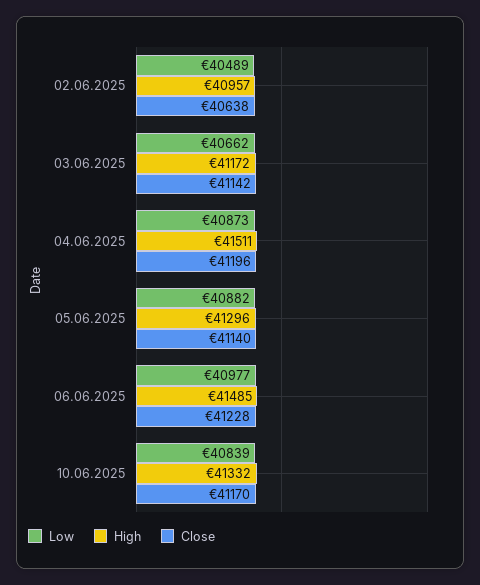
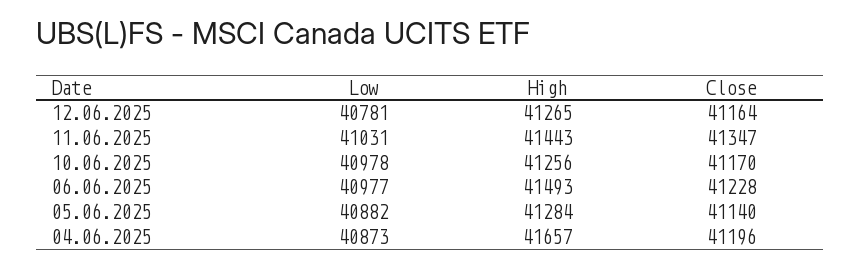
Low, 02.06.2025: 40489 -> none
High, 02.06.2025: 40957 -> none
Close, 02.06.2025: 40638 -> none
Low, 03.06.2025: 40662 -> none
High, 03.06.2025: 41172 -> none
Close, 03.06.2025: 41142 -> none
High, 04.06.2025: 41511 -> 41657
High, 05.06.2025: 41296 -> 41284
High, 06.06.2025: 41485 -> 41493
Low, 10.06.2025: 40839 -> 40978
High, 10.06.2025: 41332 -> 41256
Low, 12.06.2025: none -> 40781
High, 12.06.2025: none -> 41265
Close, 12.06.2025: none -> 41164
Low, 11.06.2025: none -> 41031
High, 11.06.2025: none -> 41443
Close, 11.06.2025: none -> 41347

